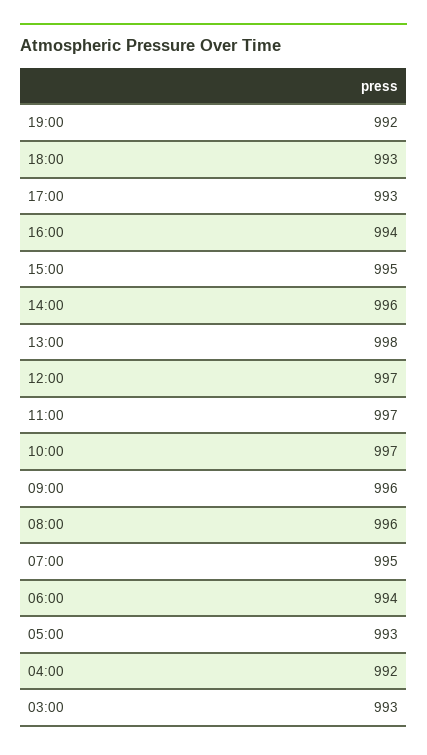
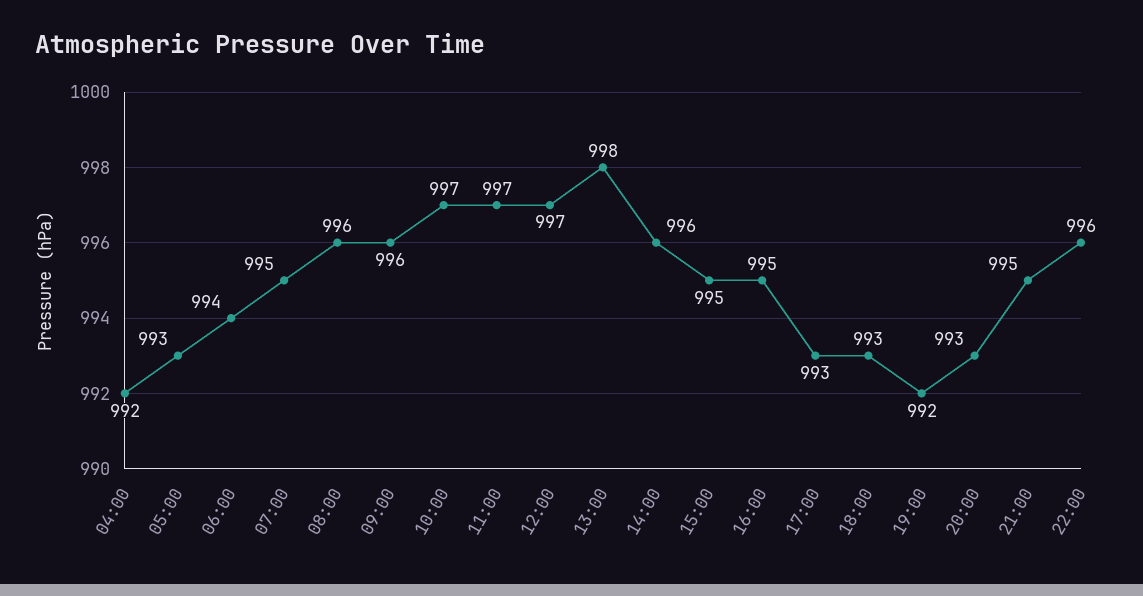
16:00: 994 -> 995
03:00: 993 -> none
20:00: none -> 993
21:00: none -> 995
22:00: none -> 996

